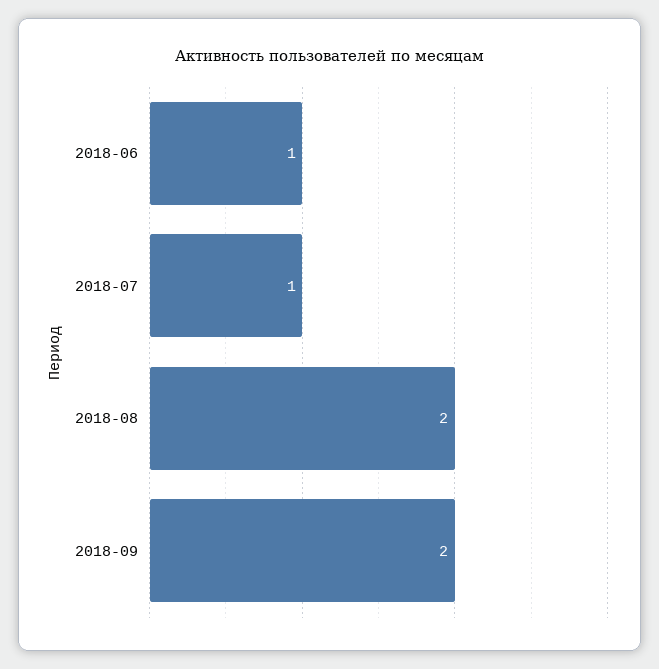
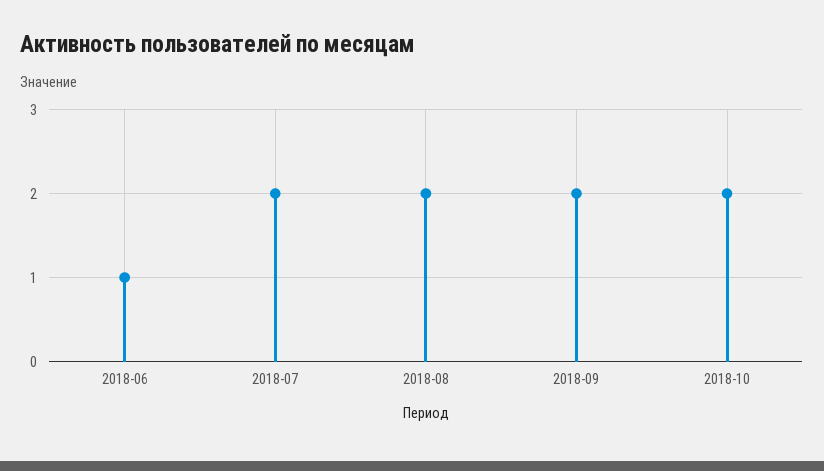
2018-07: 1 -> 2
2018-10: none -> 2

